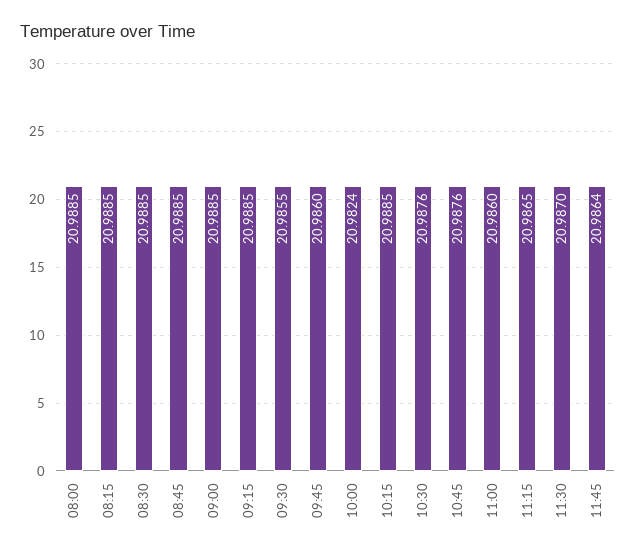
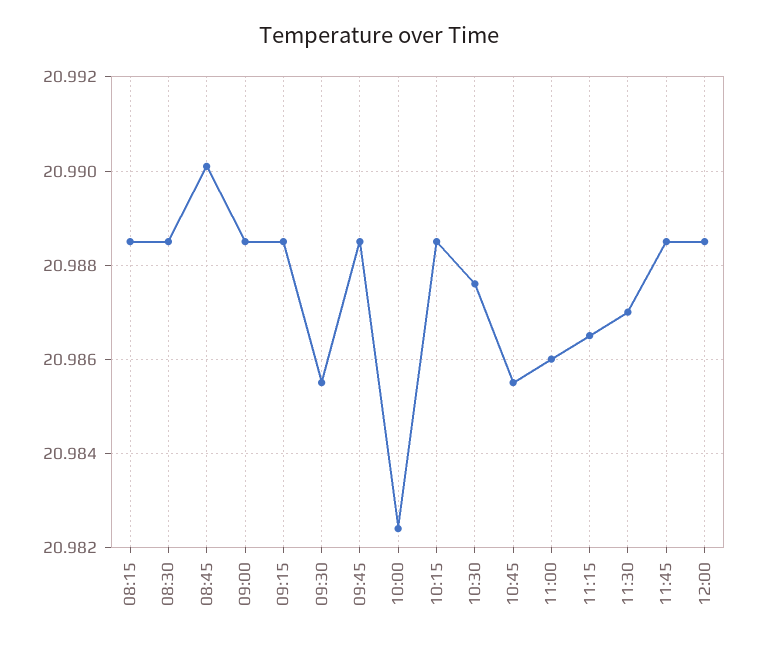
08:00: 20.9885 -> none
08:45: 20.9885 -> 20.99
09:45: 20.986 -> 20.9885
10:45: 20.9876 -> 20.9855
11:45: 20.9864 -> 20.9885
12:00: none -> 20.9885

